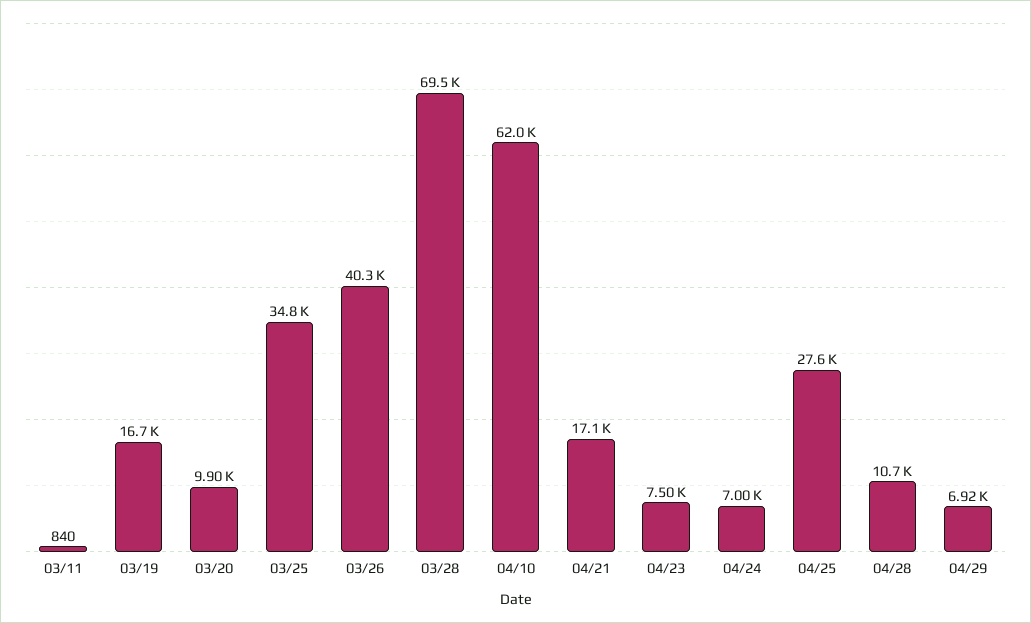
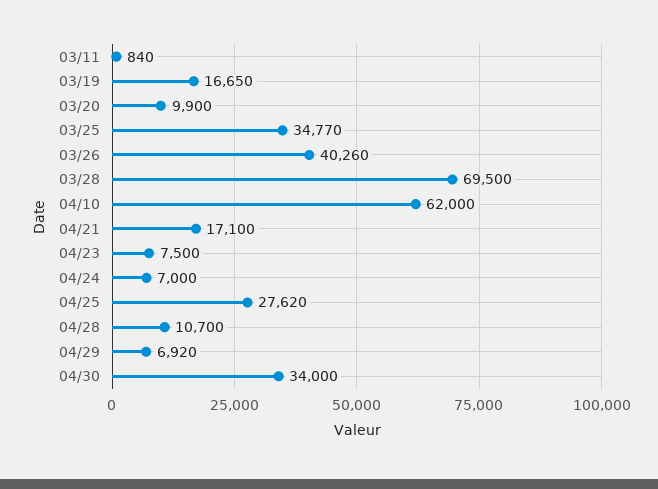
04/30: none -> 34000

